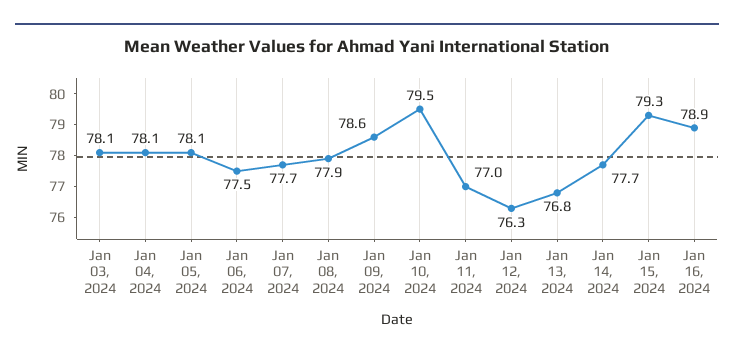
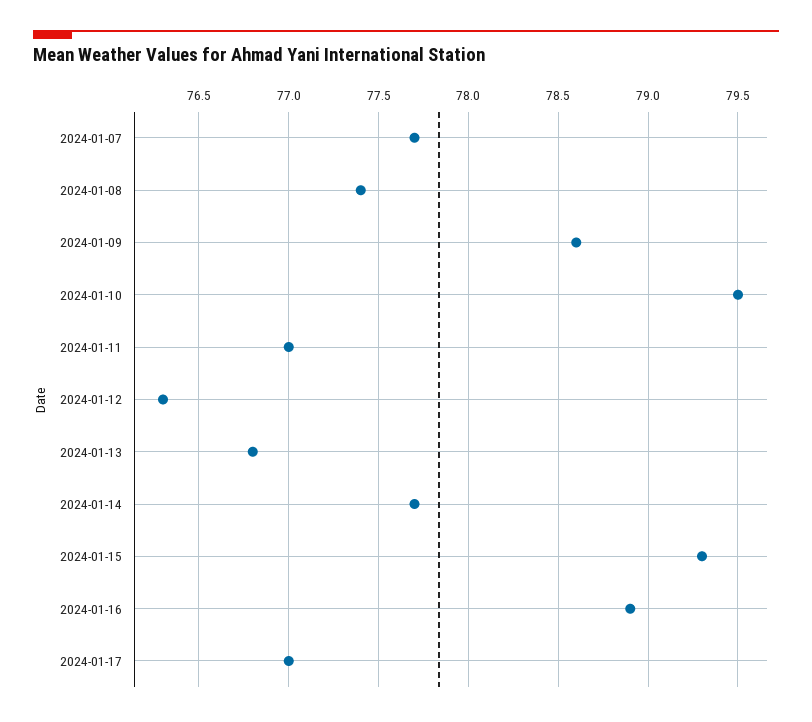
Jan 03, 2024: 78.1 -> none
Jan 04, 2024: 78.1 -> none
Jan 05, 2024: 78.1 -> none
Jan 06, 2024: 77.5 -> none
Jan 08, 2024: 77.9 -> 77.4
2024-01-17: none -> 77

